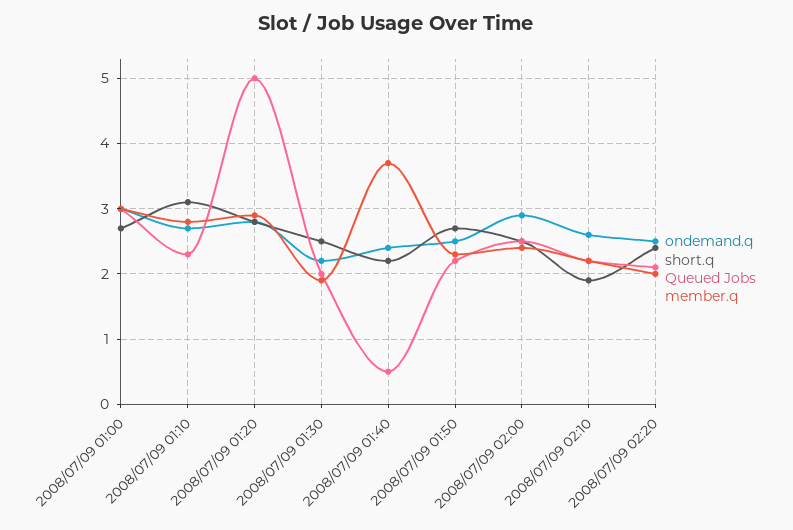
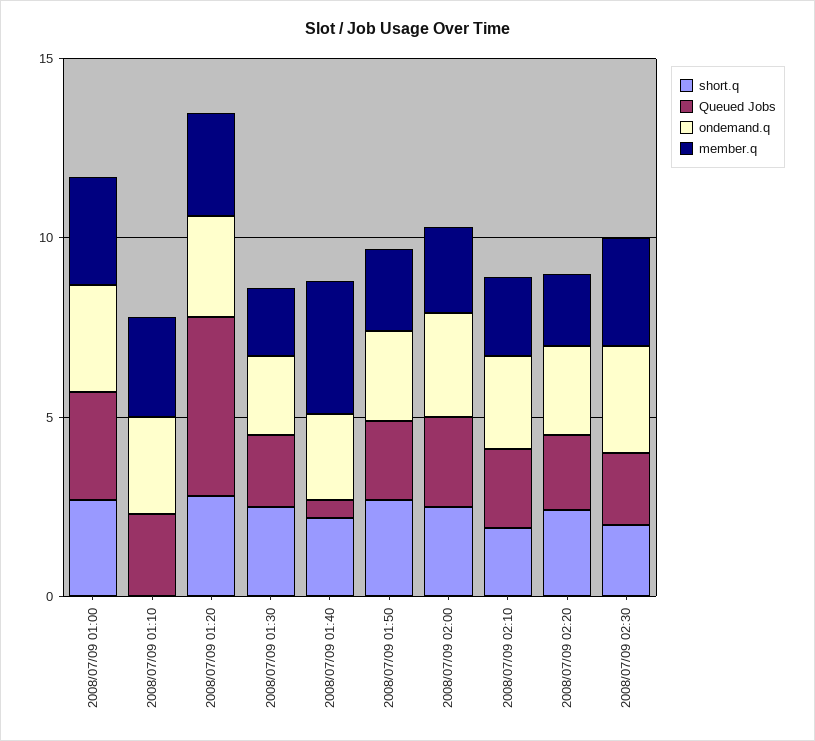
short.q, 2008/07/09 01:10: 3.1 -> 0
short.q, 2008/07/09 02:30: none -> 2
Queued Jobs, 2008/07/09 02:30: none -> 2
ondemand.q, 2008/07/09 02:30: none -> 3
member.q, 2008/07/09 02:30: none -> 3

